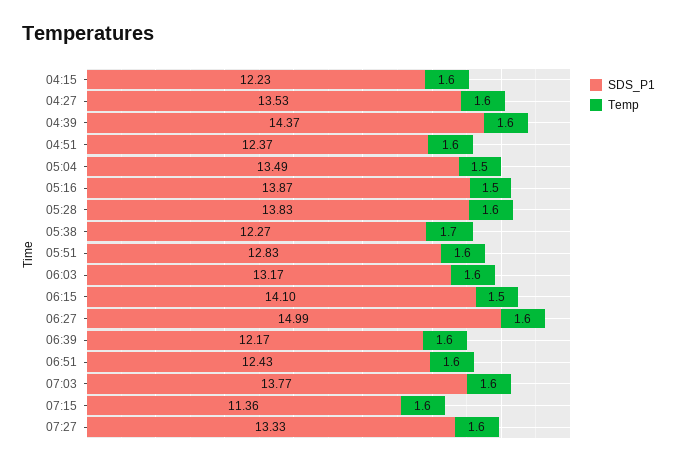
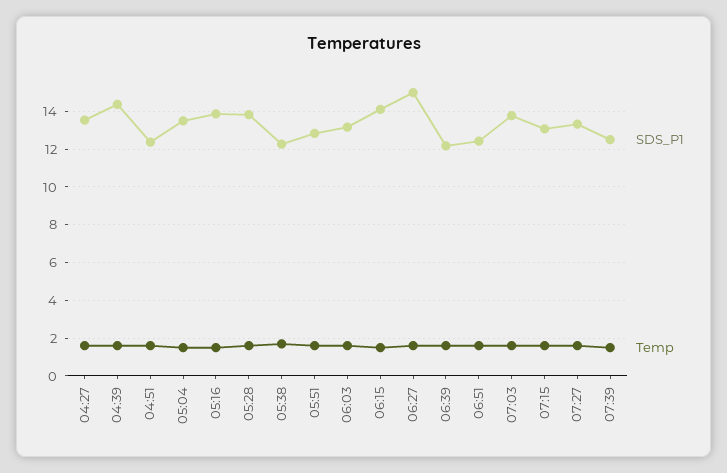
SDS_P1, 04:15: 12.23 -> none
Temp, 04:15: 1.6 -> none
SDS_P1, 07:15: 11.36 -> 13
SDS_P1, 07:39: none -> 12.5
Temp, 07:39: none -> 1.5

